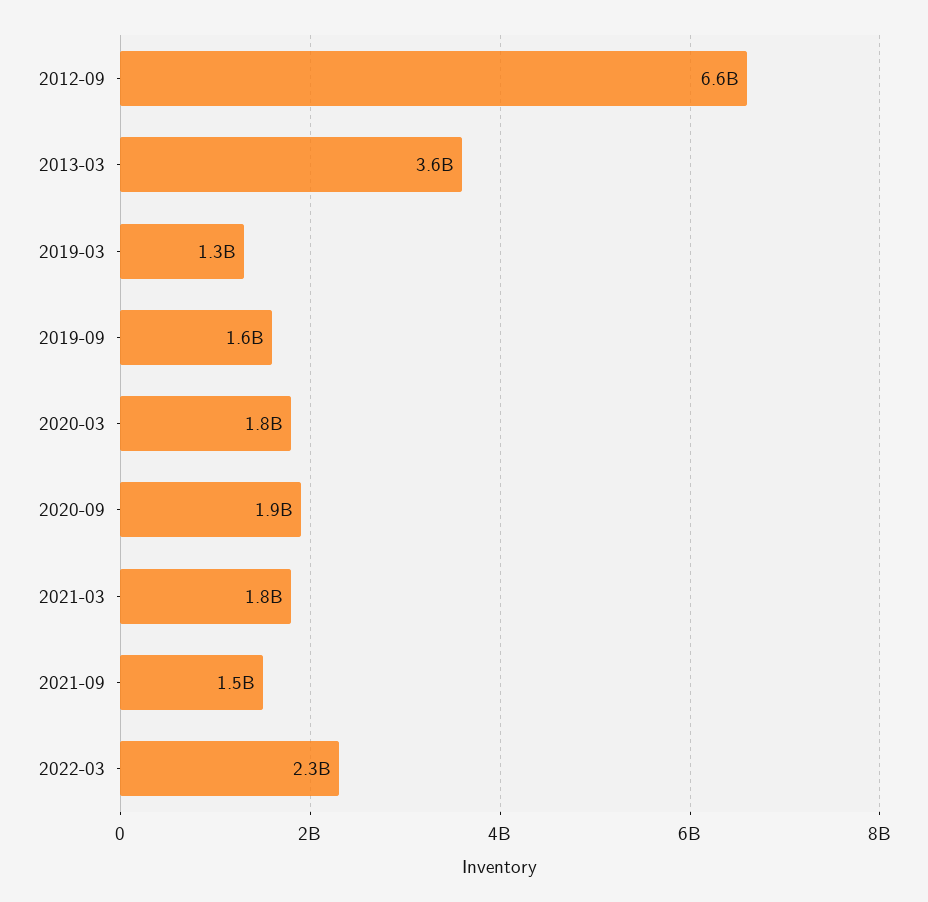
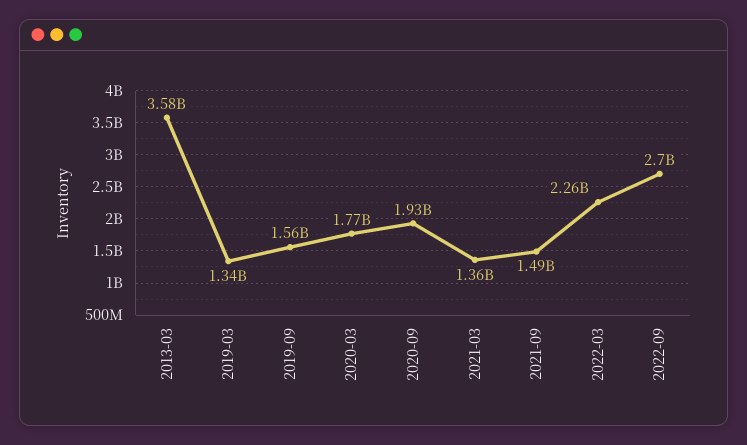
2012-09: 6600000000 -> none
2021-03: 1800000000 -> 1360000000
2022-09: none -> 2700000000

